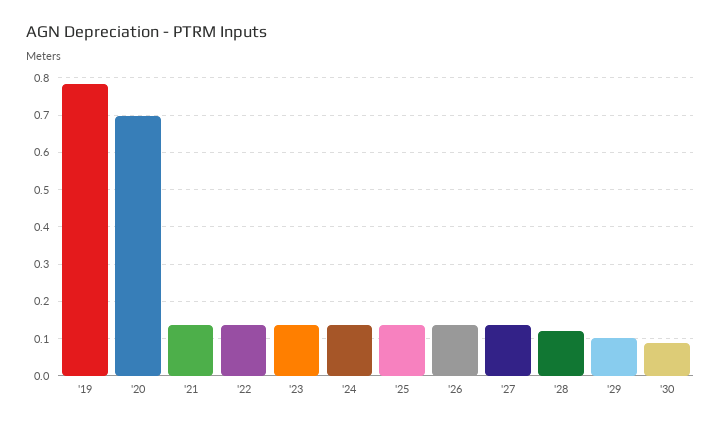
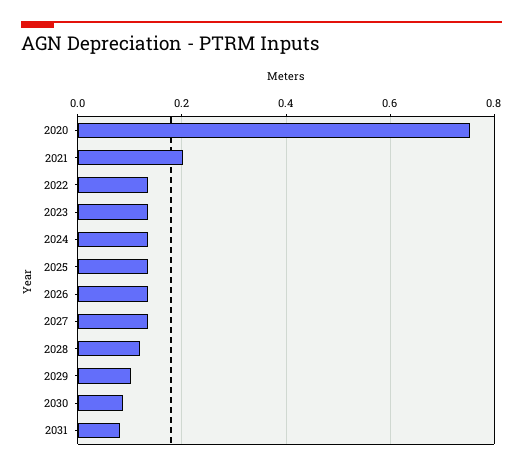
'19: 0.78 -> none
'20: 0.7 -> 0.76
'21: 0.14 -> 0.2
2031: none -> 0.08

